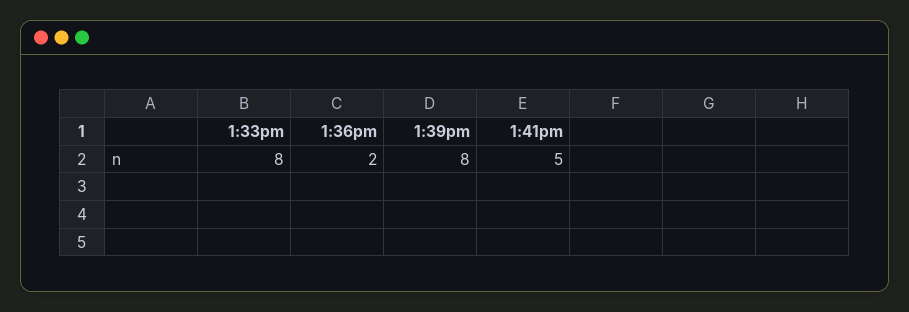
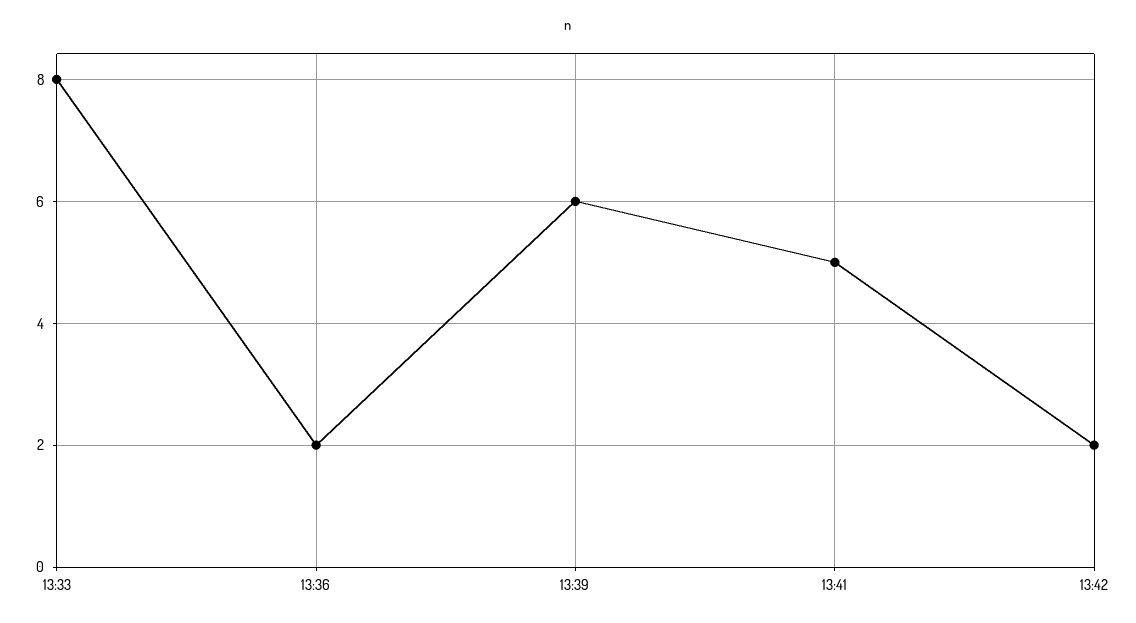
1:39pm: 8 -> 6
13:42: none -> 2

